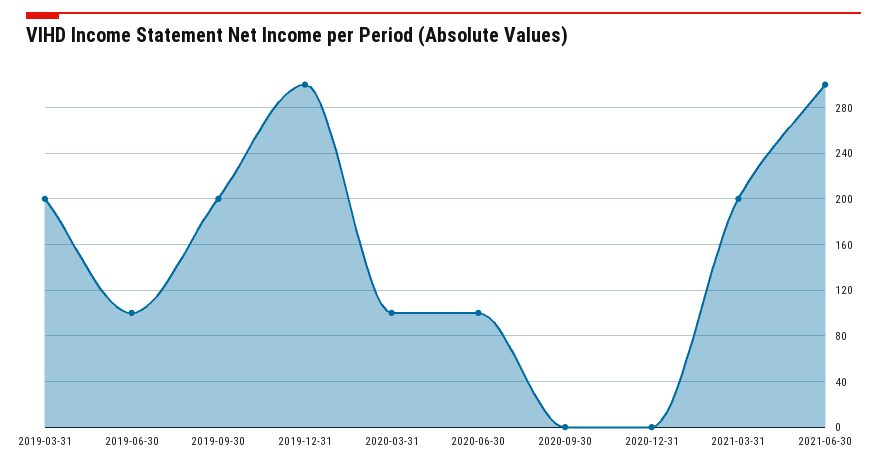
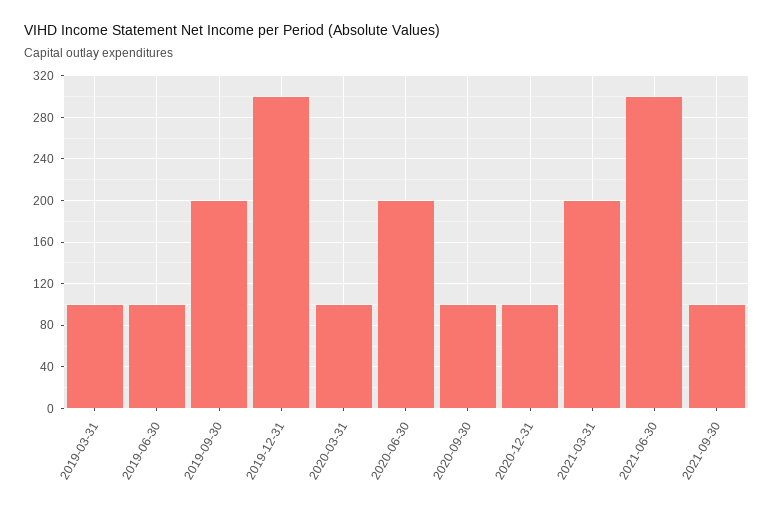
2019-03-31: 200 -> 100
2020-06-30: 100 -> 200
2020-09-30: 0 -> 100
2020-12-31: 0 -> 100
2021-09-30: none -> 100

